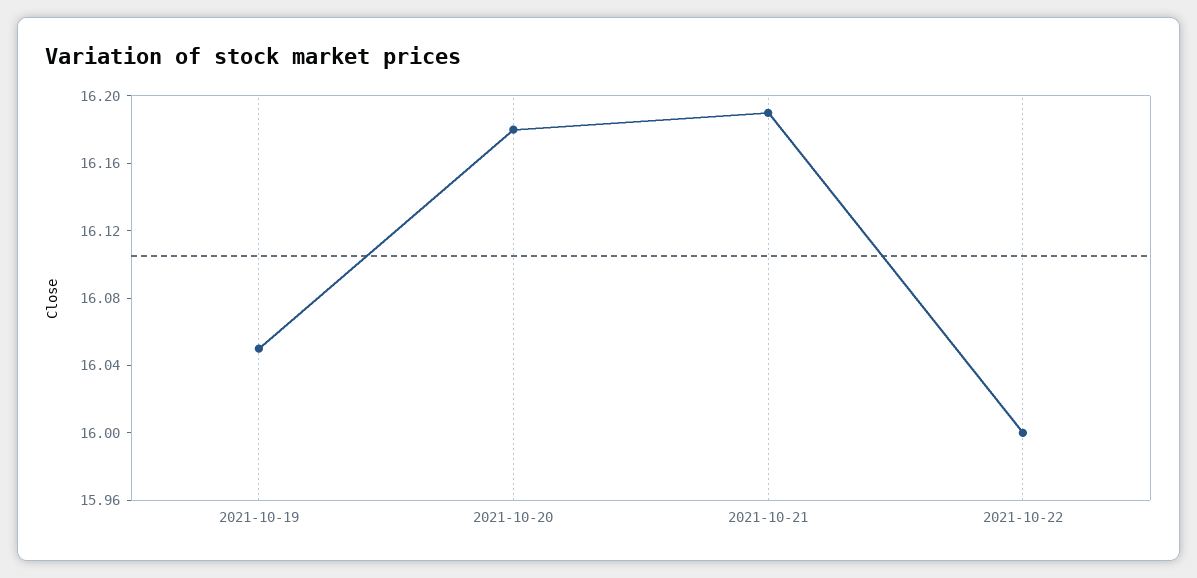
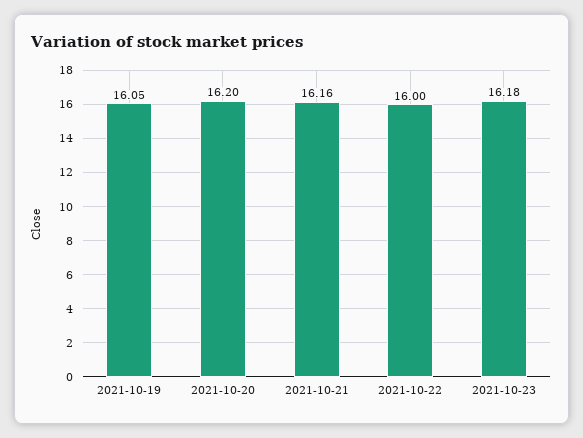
2021-10-20: 16.18 -> 16.2
2021-10-21: 16.19 -> 16.16
2021-10-23: none -> 16.18

